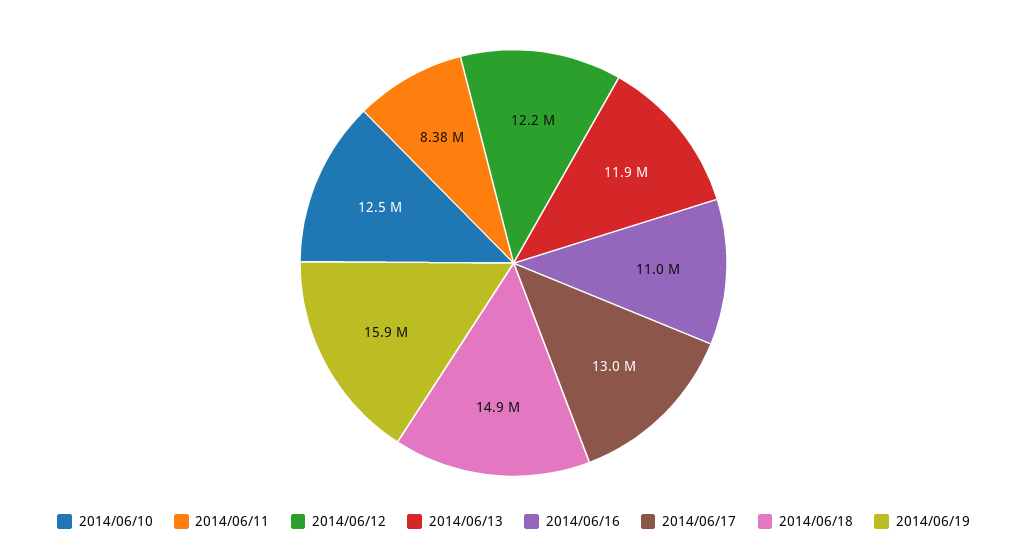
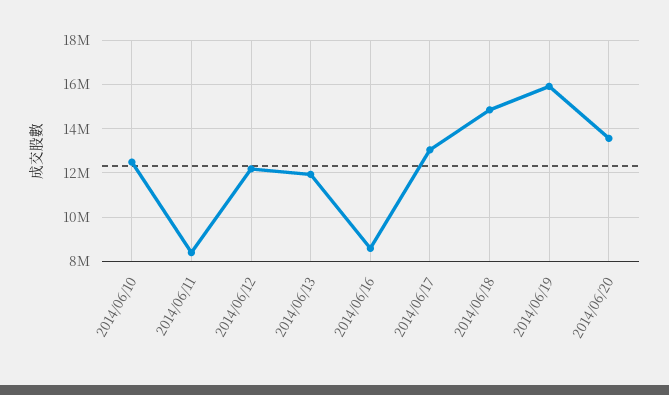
2014/06/16: 11000000 -> 8500000
2014/06/20: none -> 13500000

